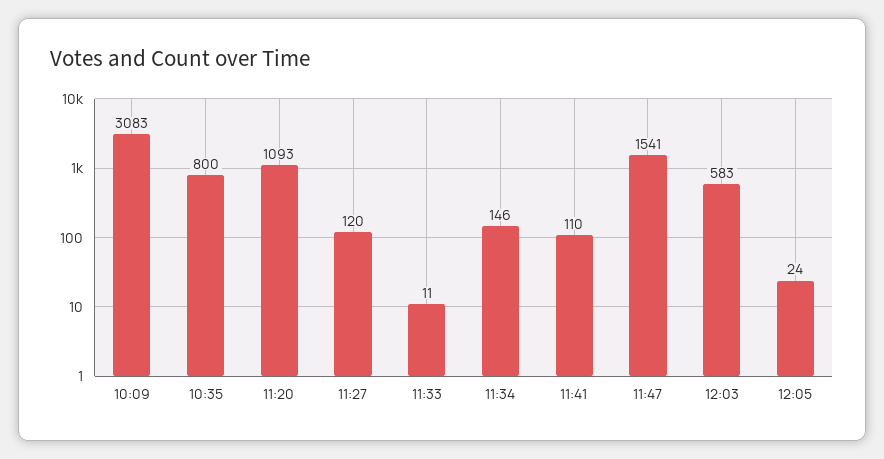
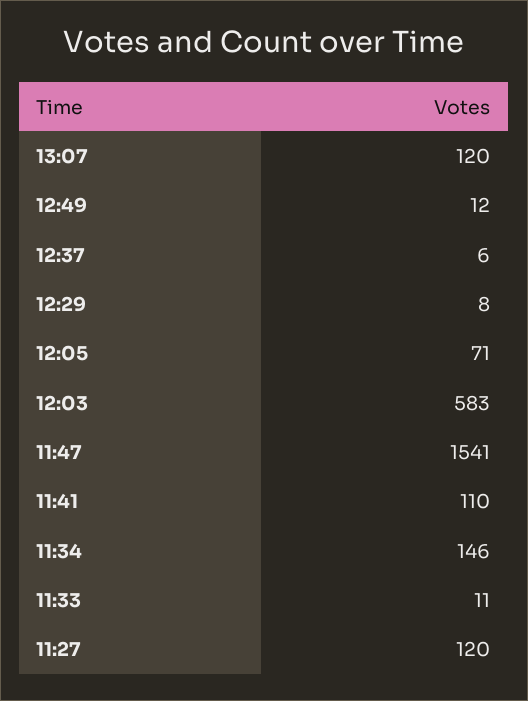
10:09: 3083 -> none
10:35: 800 -> none
11:20: 1093 -> none
12:05: 24 -> 71
13:07: none -> 120
12:49: none -> 12
12:37: none -> 6
12:29: none -> 8

